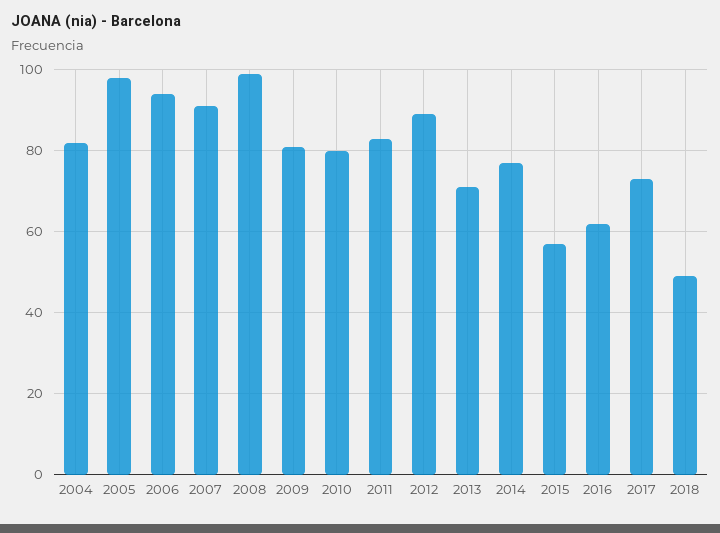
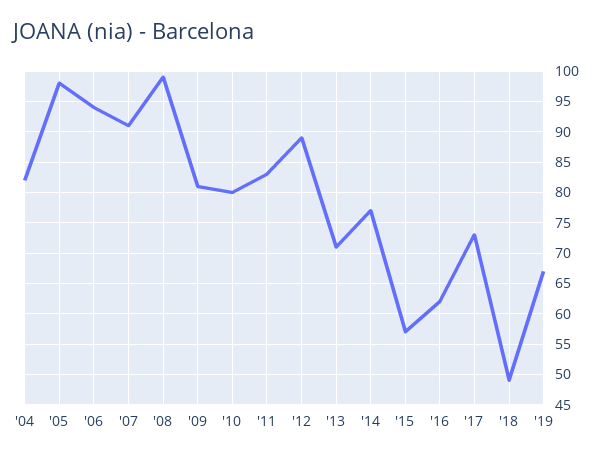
'19: none -> 67

